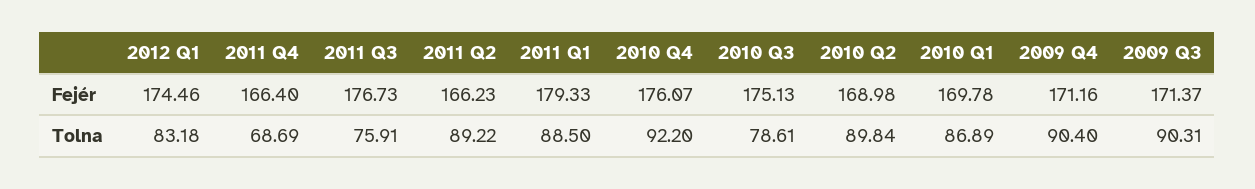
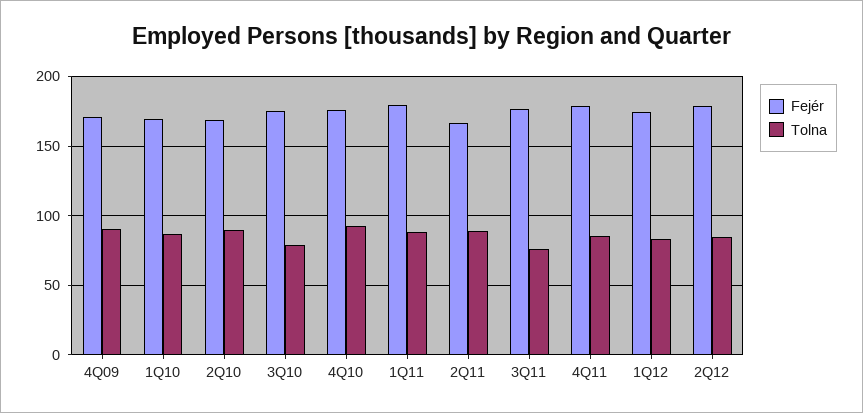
Fejér, 2011 Q4: 166.4 -> 180
Fejér, 2009 Q3: 171.37 -> none
Tolna, 2011 Q4: 68.69 -> 85
Tolna, 2009 Q3: 90.31 -> none
Fejér, 2Q12: none -> 180
Tolna, 2Q12: none -> 85

